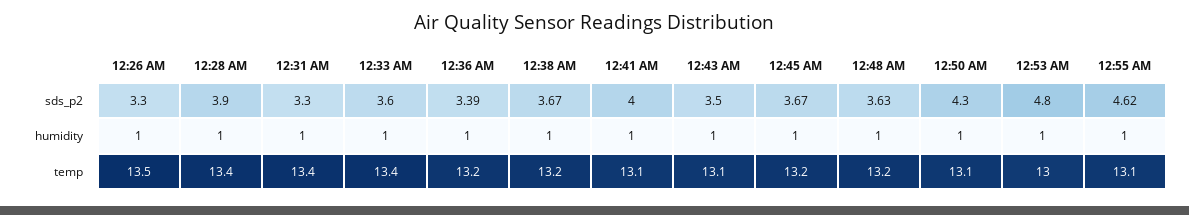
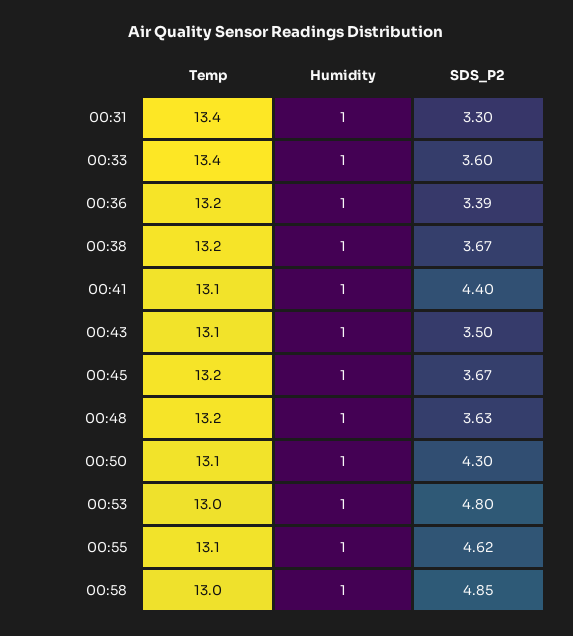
12:26 AM, sds_p2: 3.3 -> none
12:28 AM, sds_p2: 3.9 -> none
12:41 AM, sds_p2: 4 -> 4.4
12:26 AM, humidity: 1 -> none
12:28 AM, humidity: 1 -> none
12:26 AM, temp: 13.5 -> none
12:28 AM, temp: 13.4 -> none
00:58, temp: none -> 13
00:58, humidity: none -> 1
00:58, sds_p2: none -> 4.85

